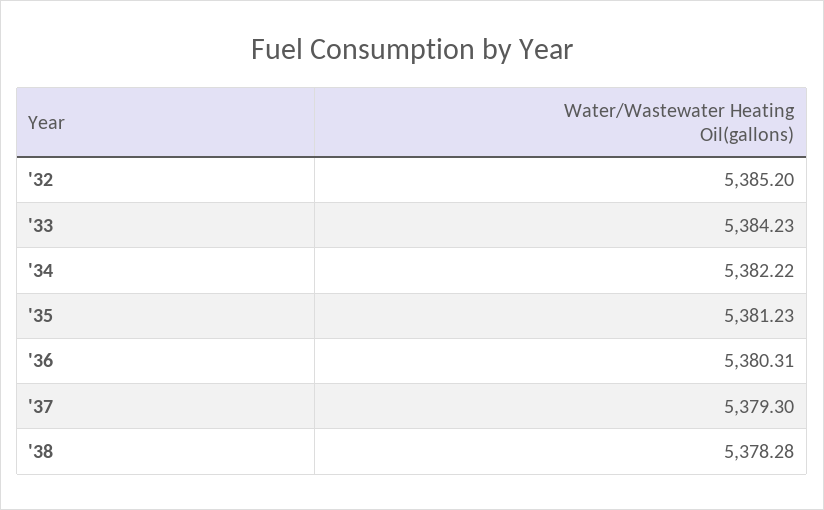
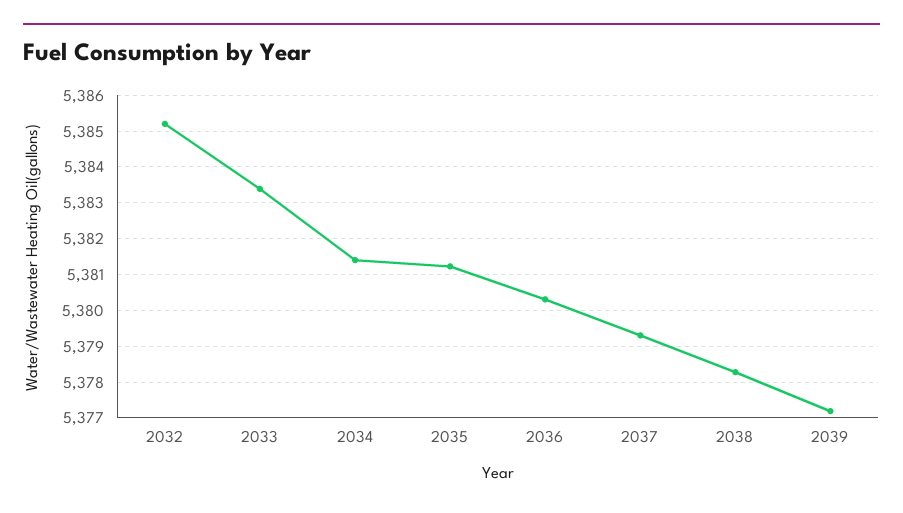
'33: 5384.23 -> 5383.4
'34: 5382.22 -> 5381.4
2039: none -> 5377.2

